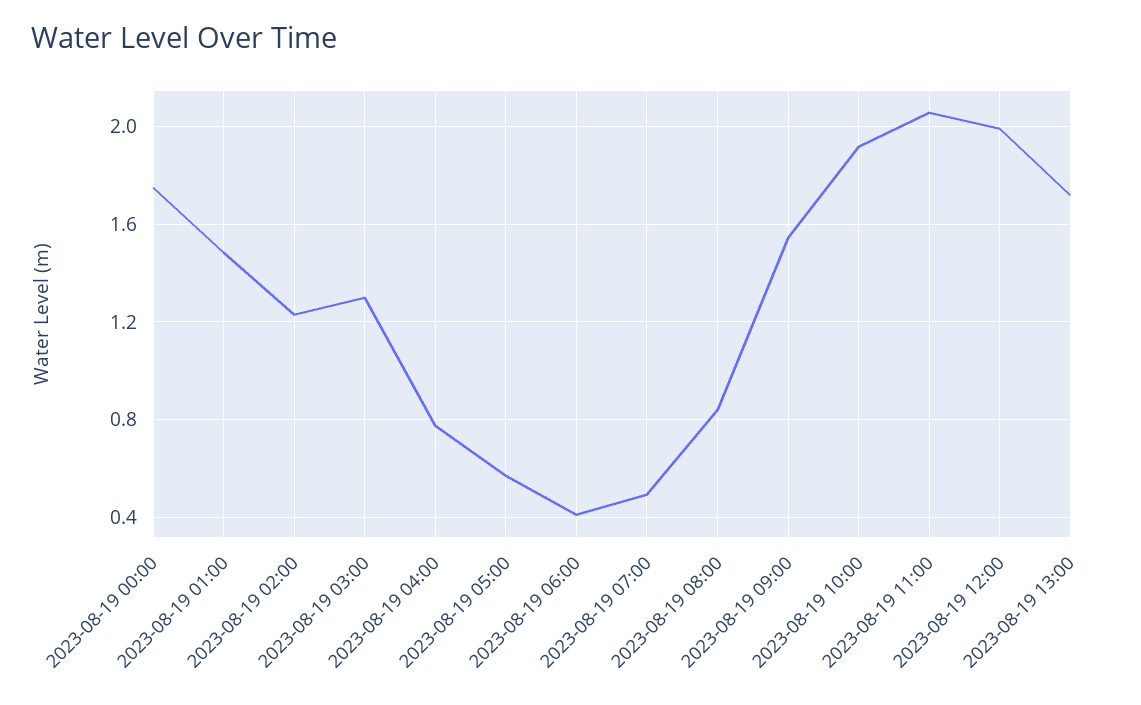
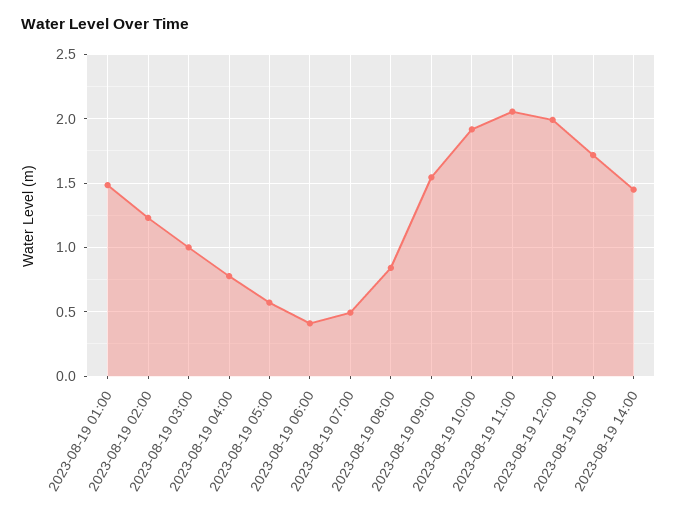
2023-08-19 00:00: 1.75 -> none
2023-08-19 03:00: 1.3 -> 1
2023-08-19 14:00: none -> 1.45

